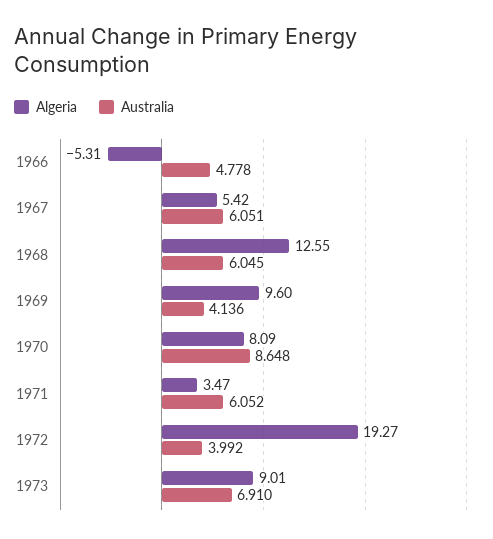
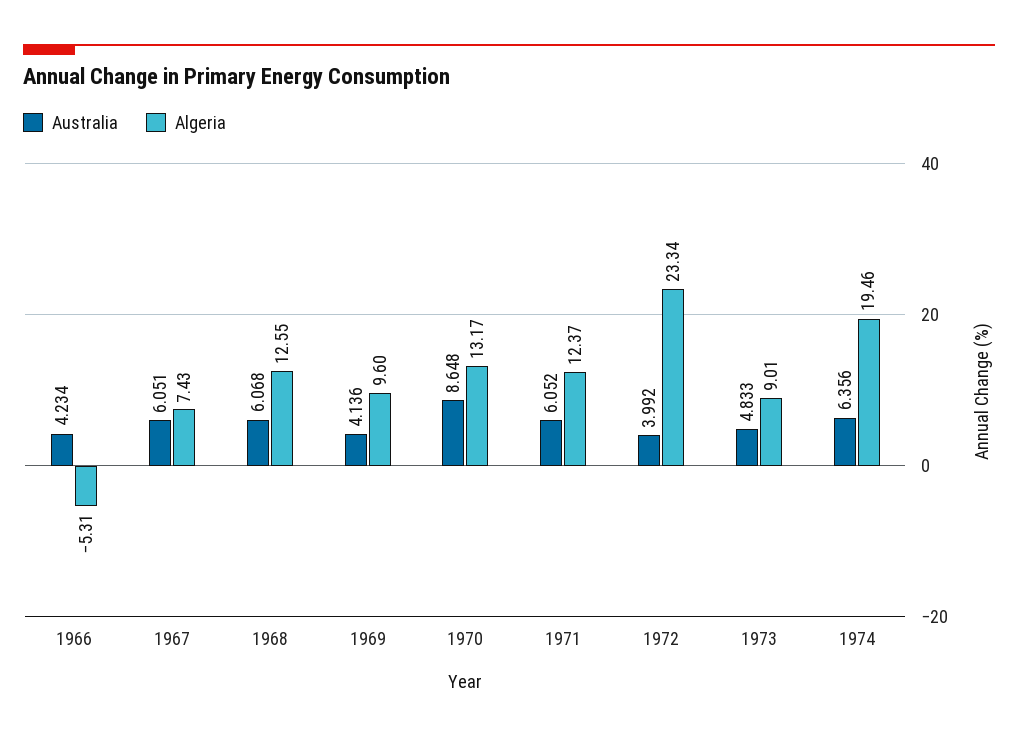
Australia, 1966: 4.778 -> 4.234
Algeria, 1967: 5.42 -> 7.43
Australia, 1968: 6.045 -> 6.068
Algeria, 1970: 8.09 -> 13.17
Algeria, 1971: 3.47 -> 12.37
Algeria, 1972: 19.27 -> 23.34
Australia, 1973: 6.91 -> 4.833
Australia, 1974: none -> 6.356
Algeria, 1974: none -> 19.46

